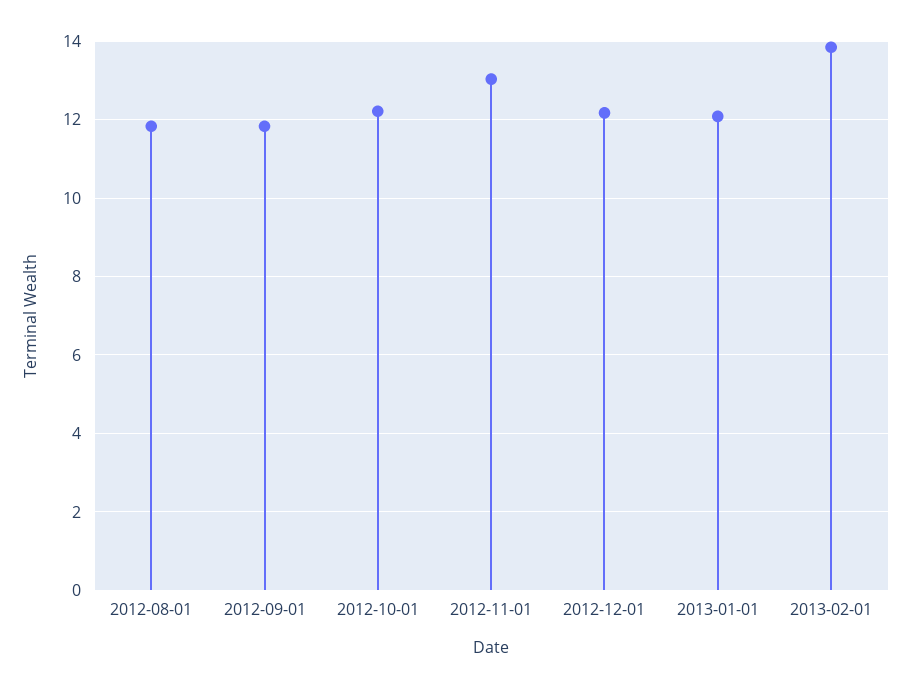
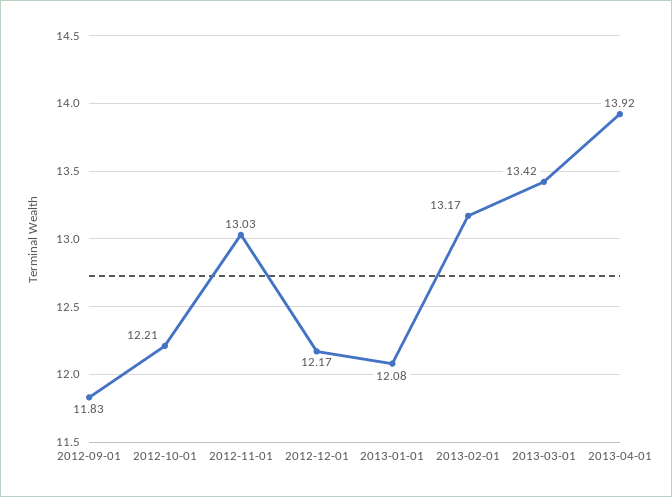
2012-08-01: 11.8 -> none
2013-02-01: 13.8 -> 13.17
2013-03-01: none -> 13.42
2013-04-01: none -> 13.92

